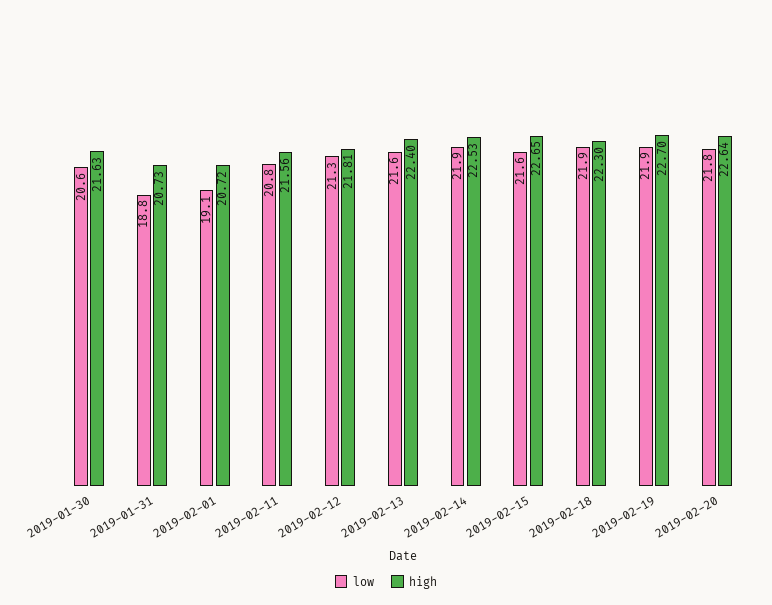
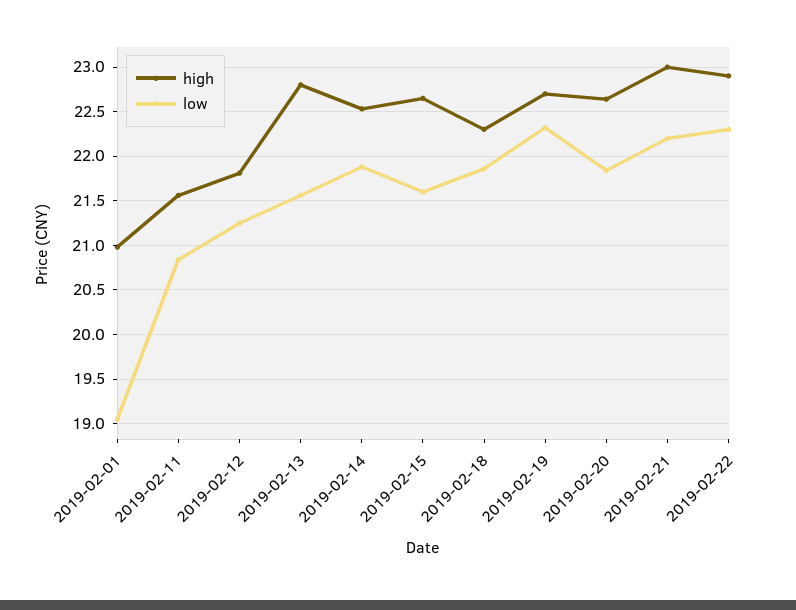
low, 2019-01-30: 20.6 -> none
high, 2019-01-30: 21.63 -> none
low, 2019-01-31: 18.8 -> none
high, 2019-01-31: 20.73 -> none
high, 2019-02-01: 20.72 -> 21
high, 2019-02-13: 22.4 -> 22.8
low, 2019-02-19: 21.9 -> 22.3
high, 2019-02-21: none -> 23
low, 2019-02-21: none -> 22.2
high, 2019-02-22: none -> 22.9
low, 2019-02-22: none -> 22.3

